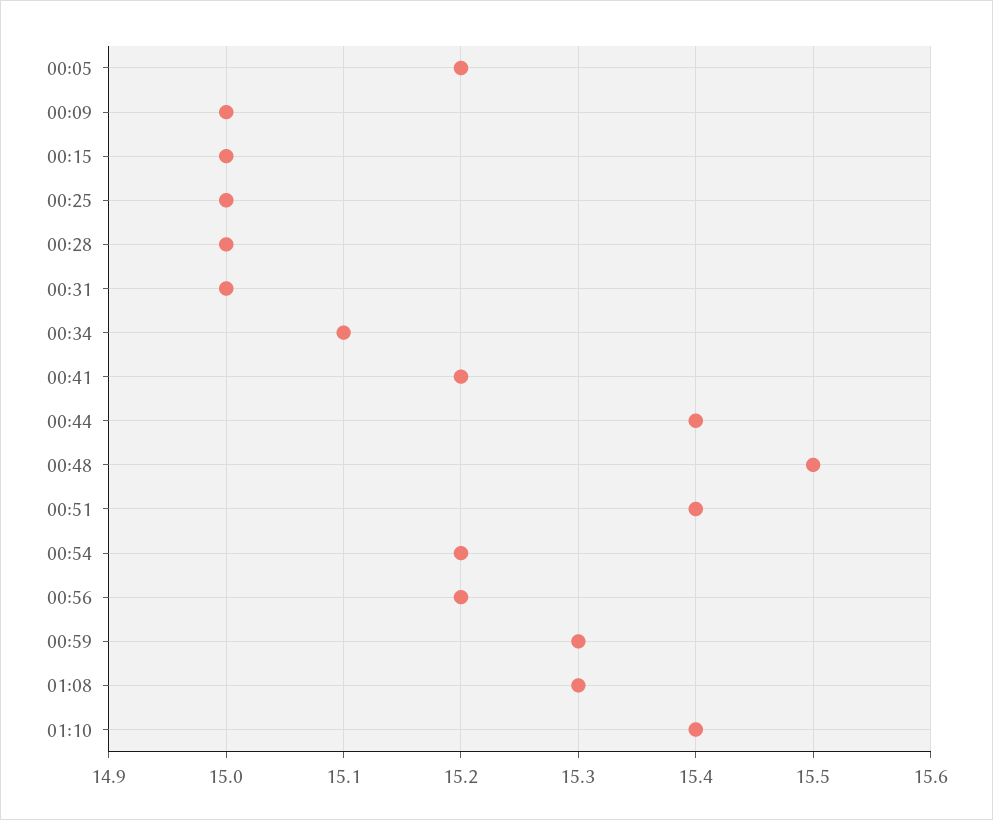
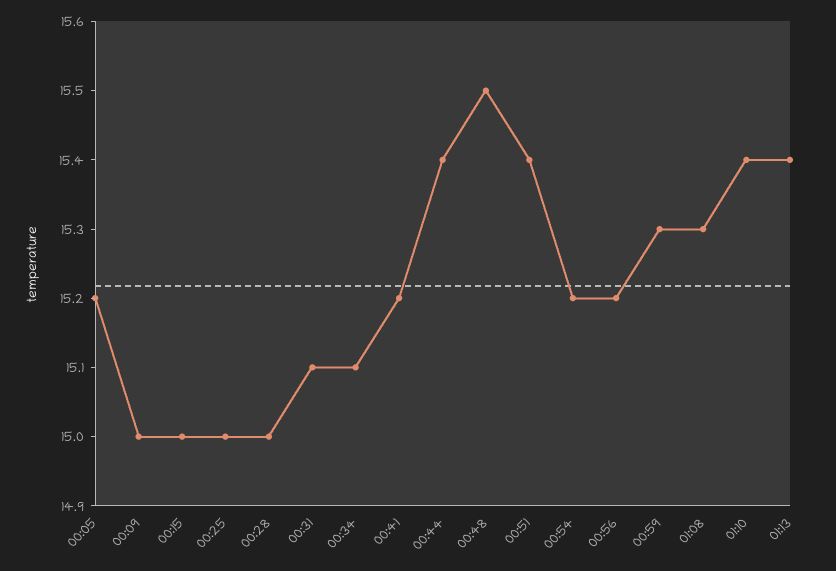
00:31: 15 -> 15.1
01:13: none -> 15.4

